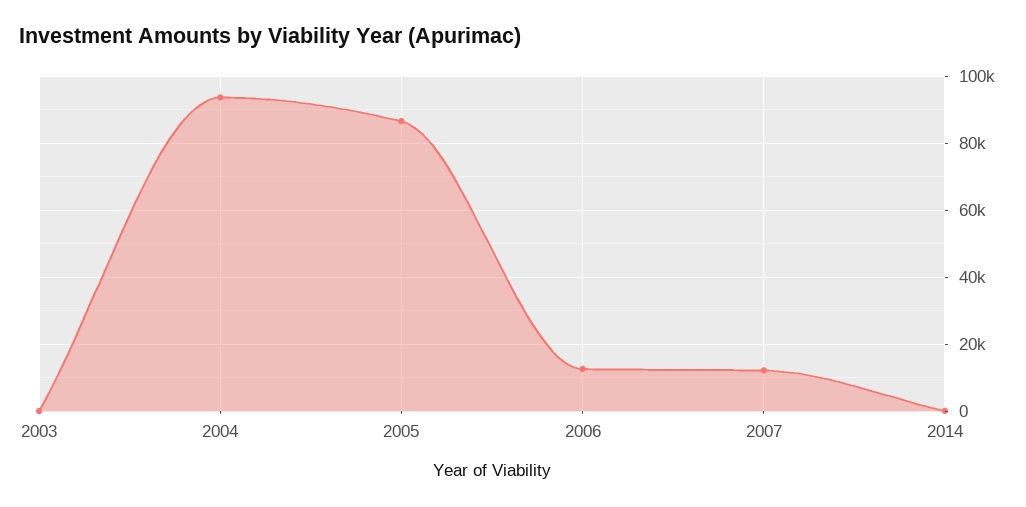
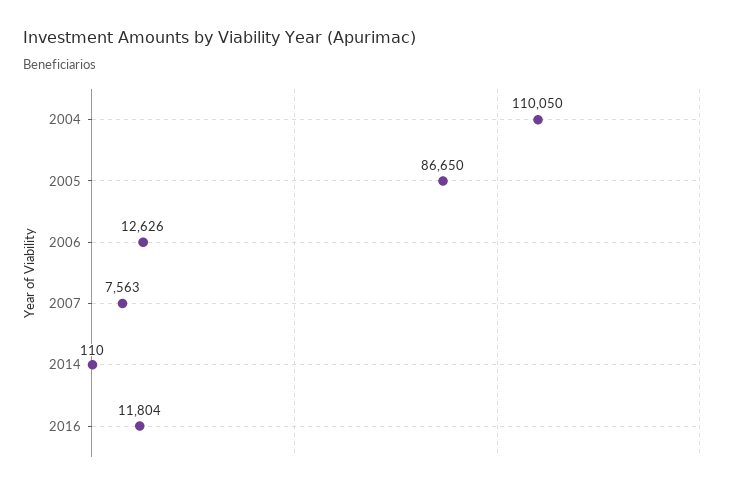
2003: 0 -> none
2004: 94000 -> 110050
2007: 12000 -> 7563
2016: none -> 11804

